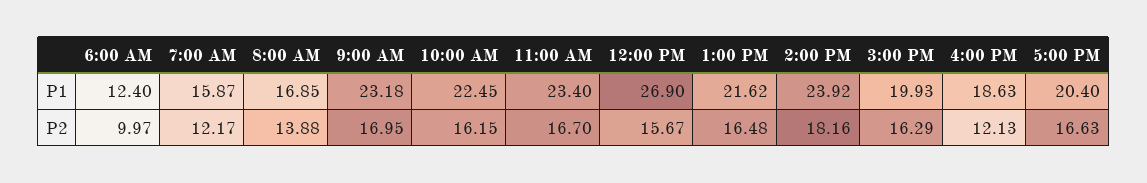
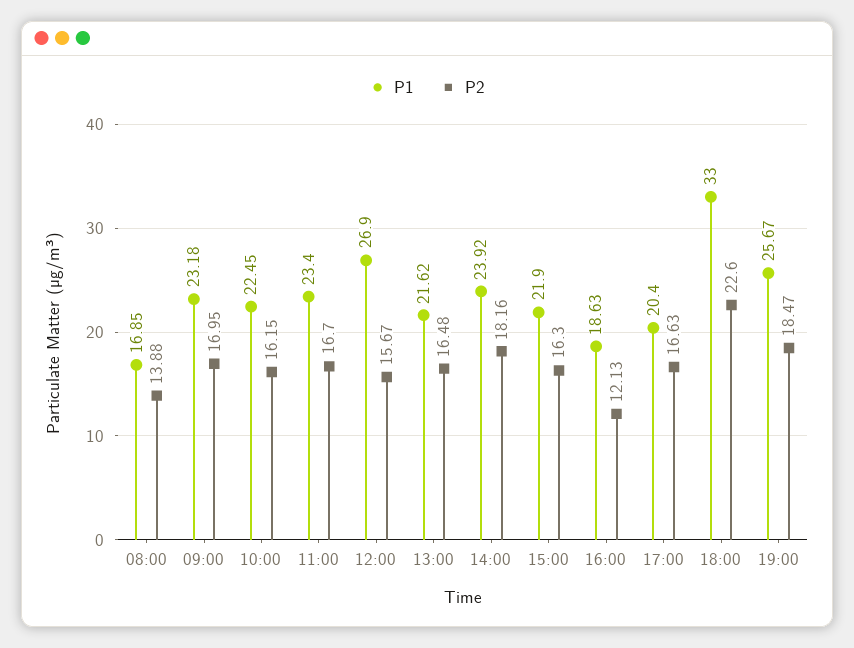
P1, 6:00 AM: 12.4 -> none
P1, 7:00 AM: 15.87 -> none
P1, 3:00 PM: 19.93 -> 21.9
P2, 6:00 AM: 9.97 -> none
P2, 7:00 AM: 12.17 -> none
P2, 3:00 PM: 16.29 -> 16.3
P1, 18:00: none -> 33
P2, 18:00: none -> 22.6
P1, 19:00: none -> 25.67
P2, 19:00: none -> 18.47

